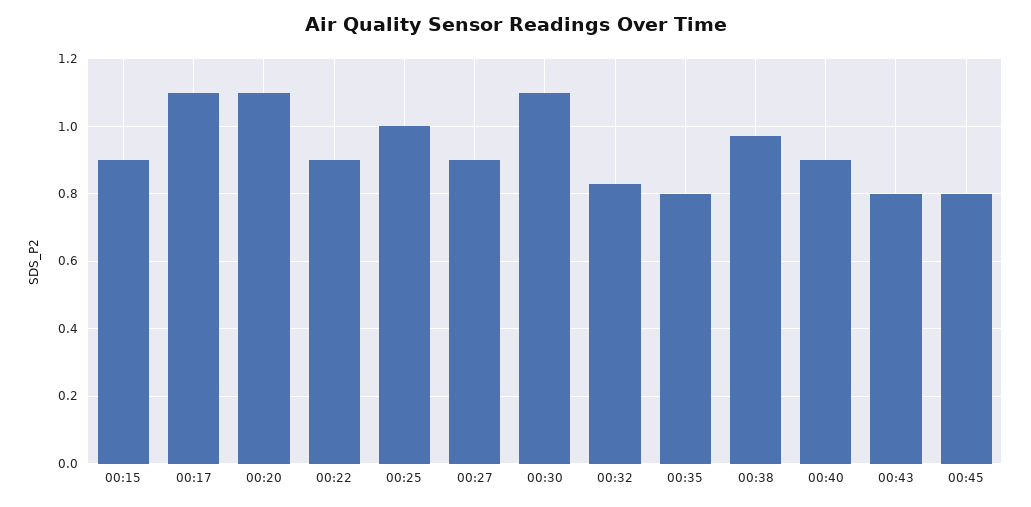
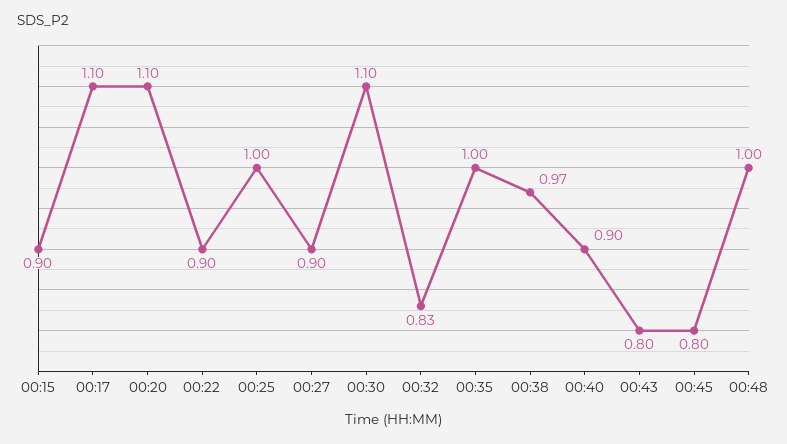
00:35: 0.8 -> 1
00:48: none -> 1

